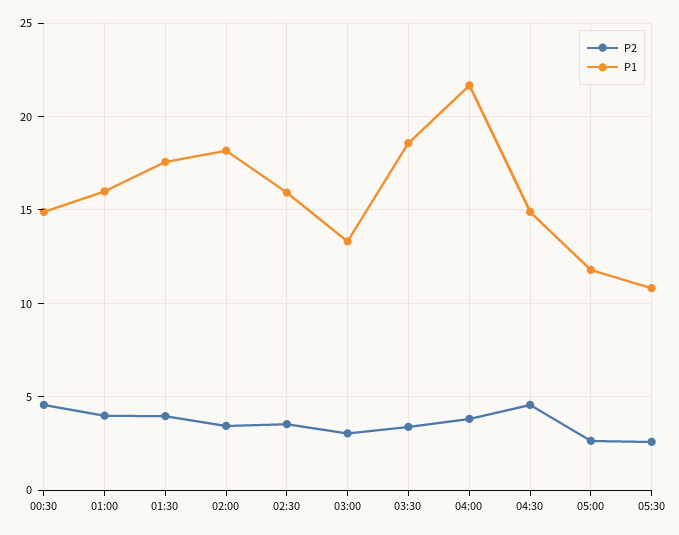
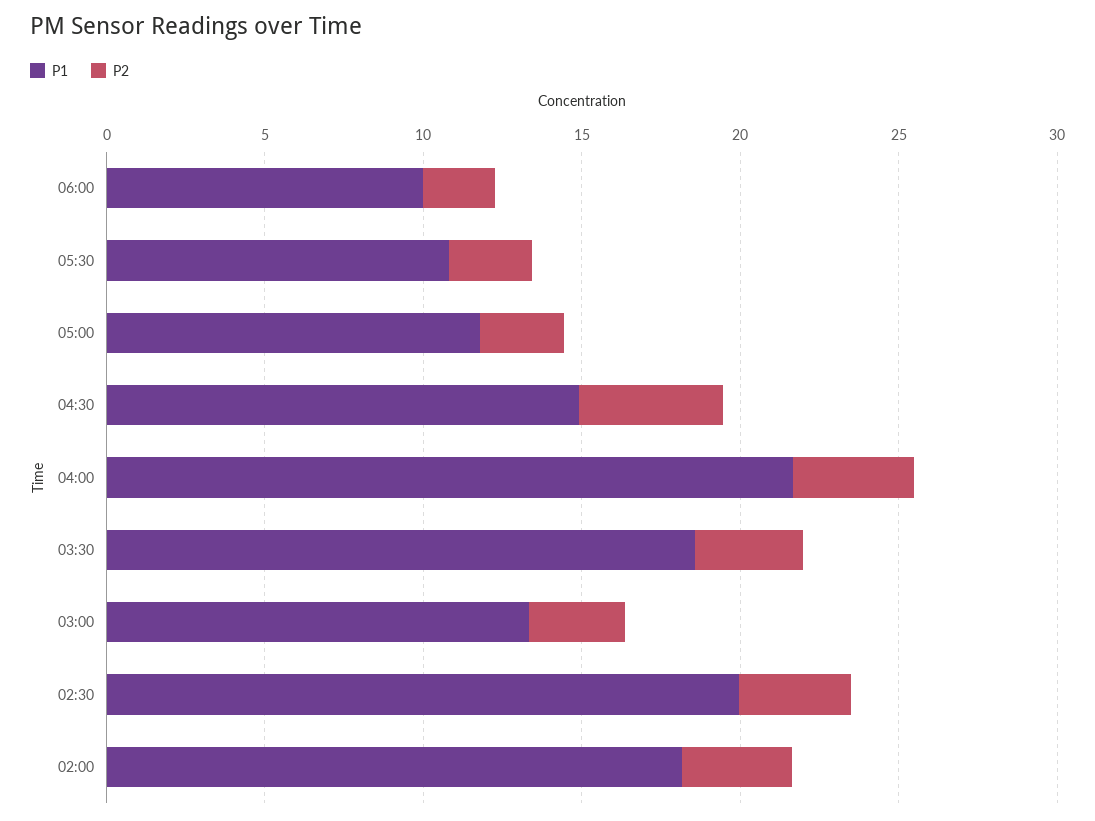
P2, 00:30: 4.5 -> none
P1, 00:30: 15 -> none
P2, 01:00: 4 -> none
P1, 01:00: 16 -> none
P2, 01:30: 4 -> none
P1, 01:30: 17.5 -> none
P1, 02:30: 16 -> 20
P1, 06:00: none -> 10
P2, 06:00: none -> 2

